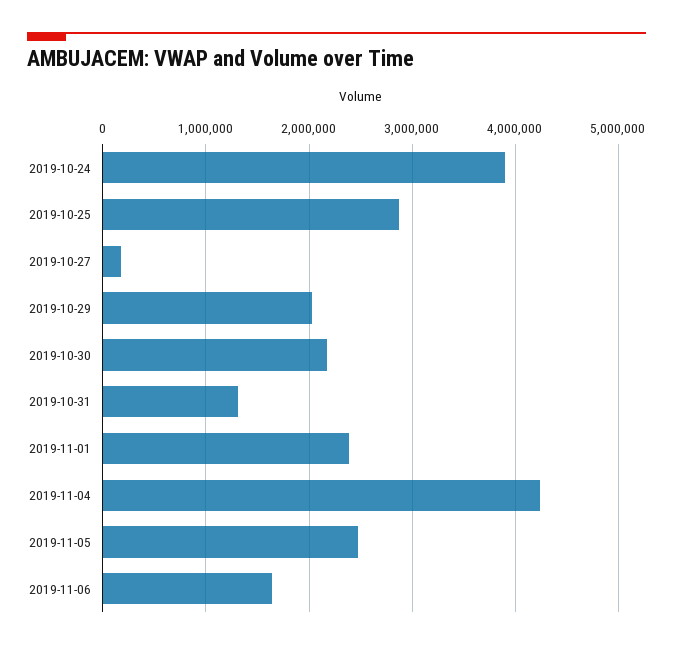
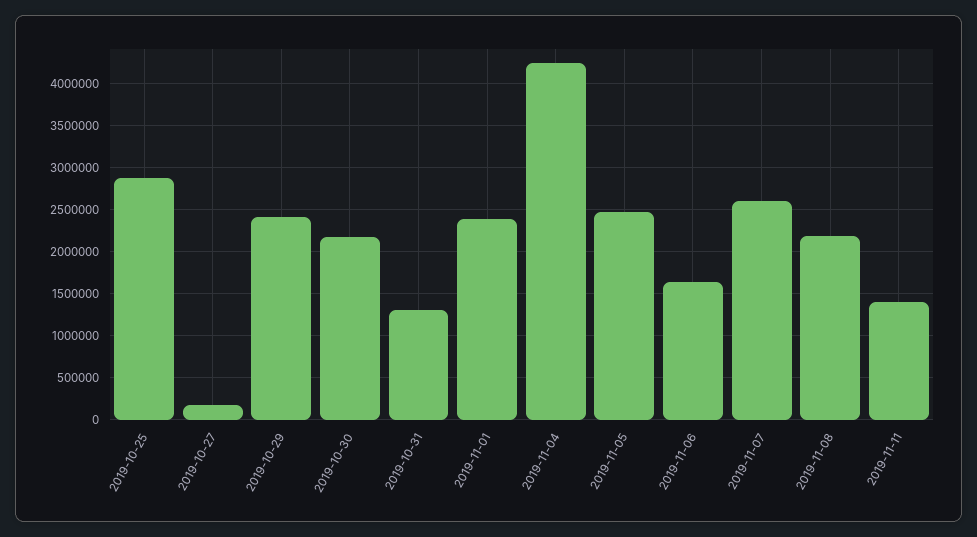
2019-10-24: 3900000 -> none
2019-10-29: 2000000 -> 2400000
2019-11-07: none -> 2600000
2019-11-08: none -> 2200000
2019-11-11: none -> 1400000

